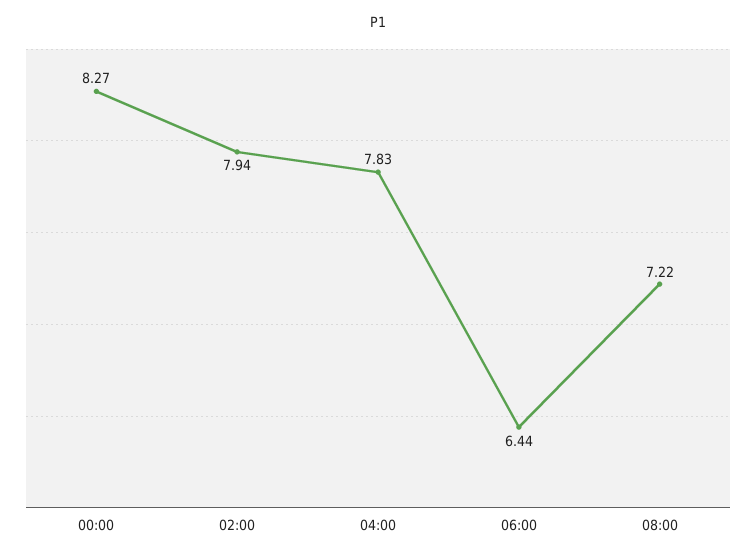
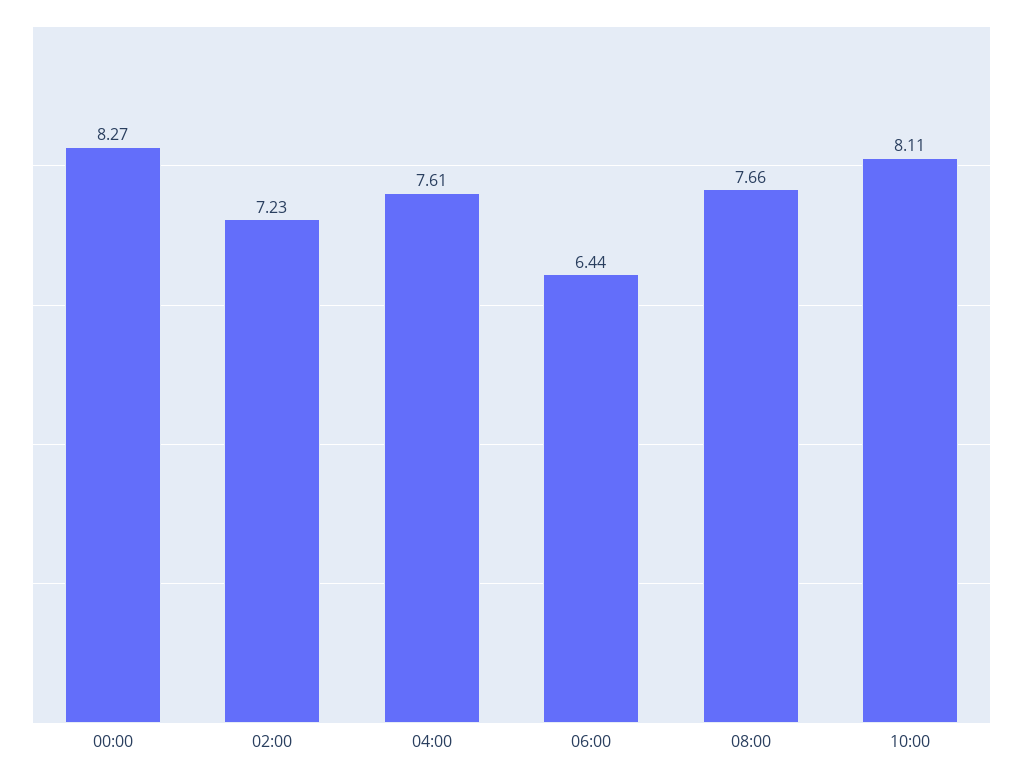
02:00: 7.94 -> 7.23
04:00: 7.83 -> 7.61
08:00: 7.22 -> 7.66
10:00: none -> 8.11

